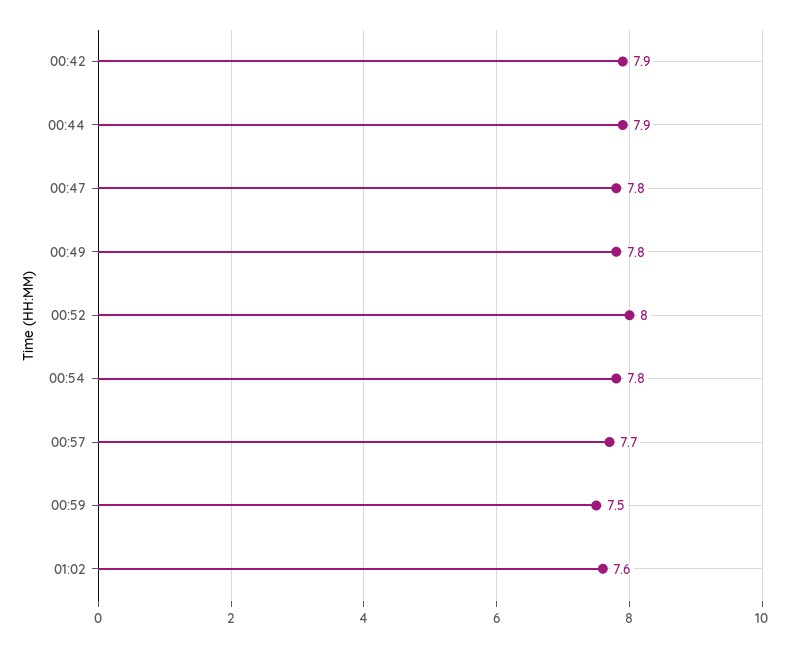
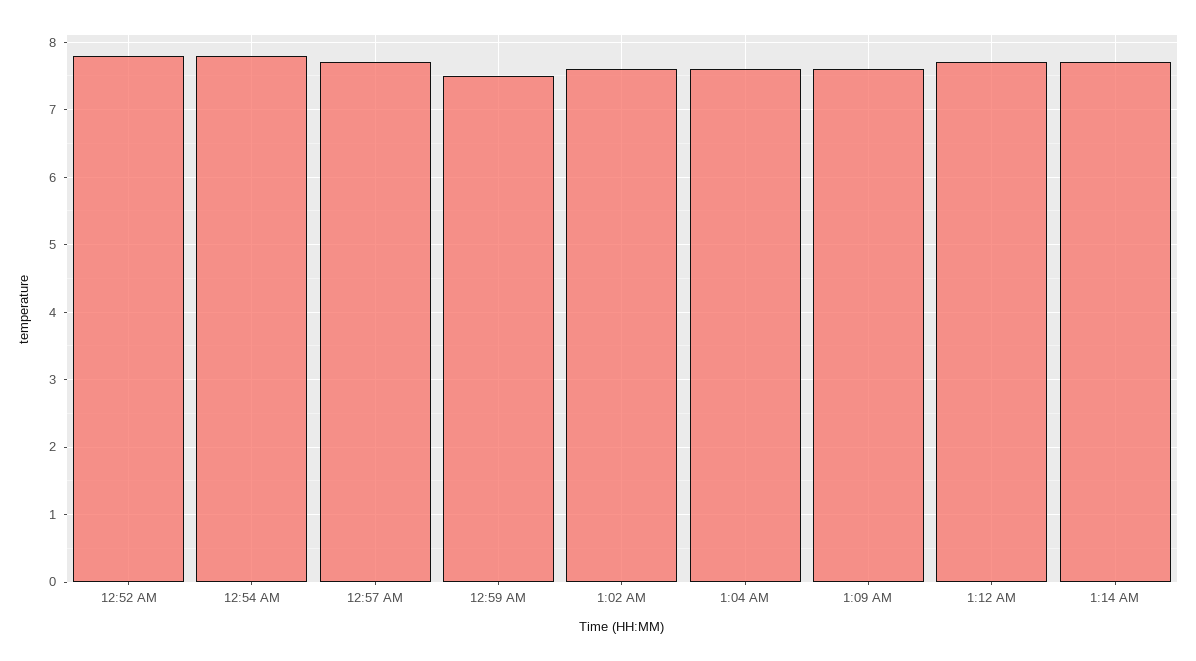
00:42: 7.9 -> none
00:44: 7.9 -> none
00:47: 7.8 -> none
00:49: 7.8 -> none
00:52: 8 -> 7.8
1:04 AM: none -> 7.6
1:09 AM: none -> 7.6
1:12 AM: none -> 7.7
1:14 AM: none -> 7.7

